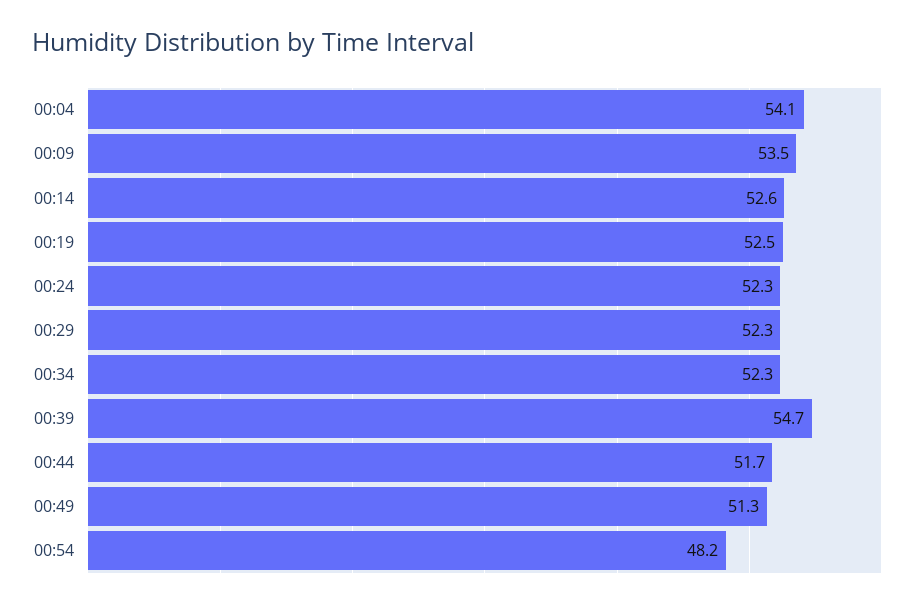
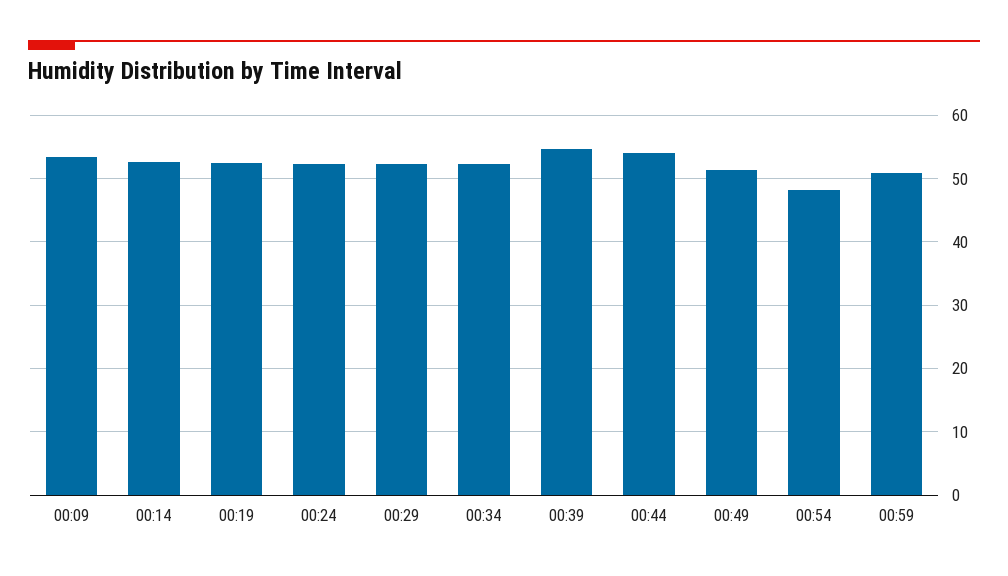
00:04: 54.1 -> none
00:44: 51.7 -> 54
00:59: none -> 51

